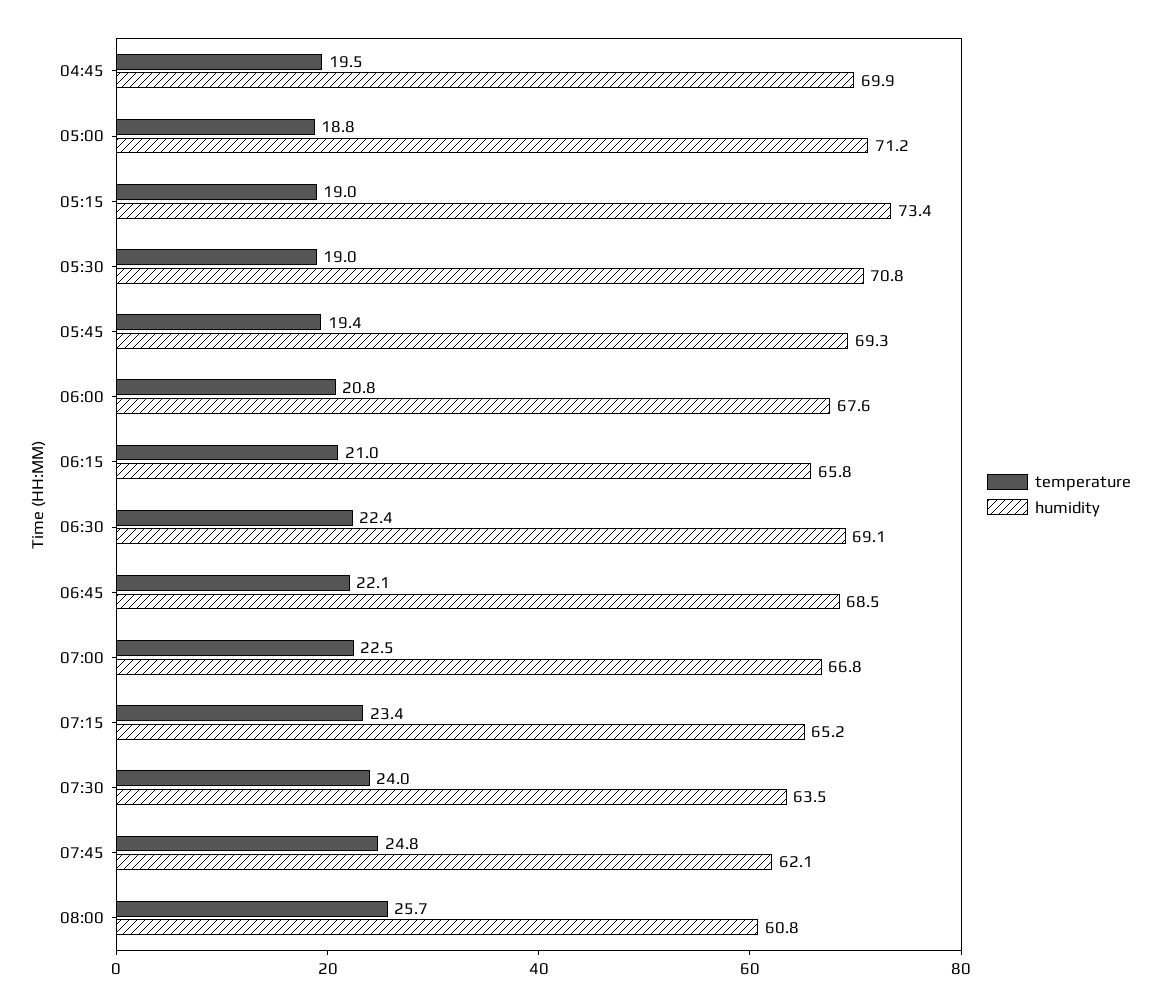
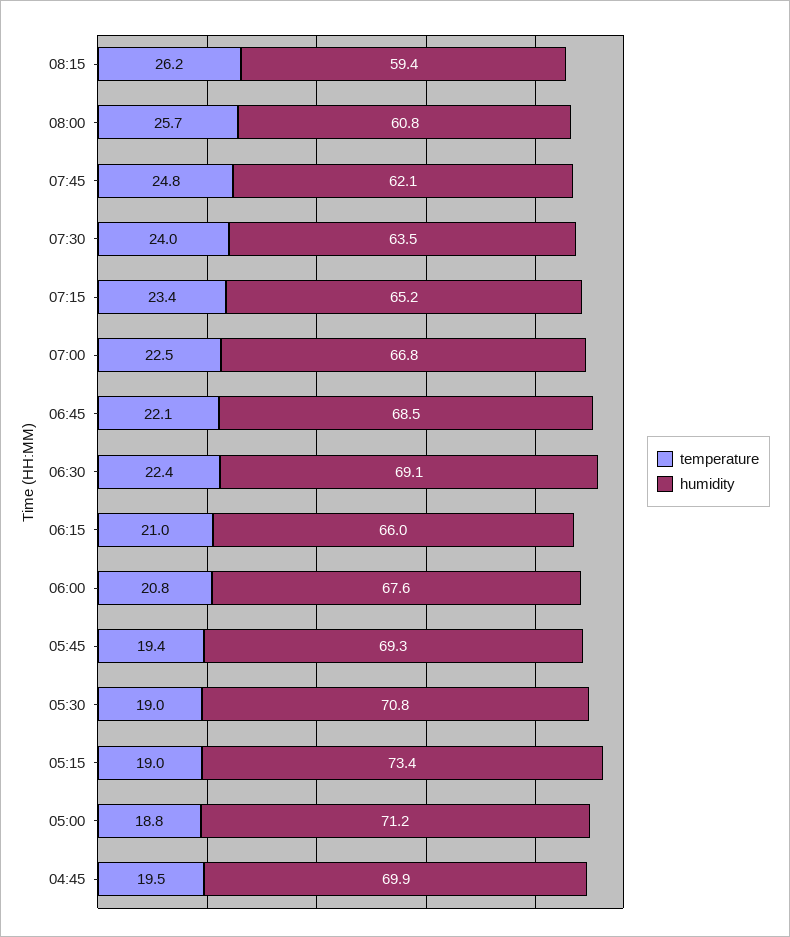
humidity, 06:15: 65.8 -> 66
temperature, 08:15: none -> 26.2
humidity, 08:15: none -> 59.4

